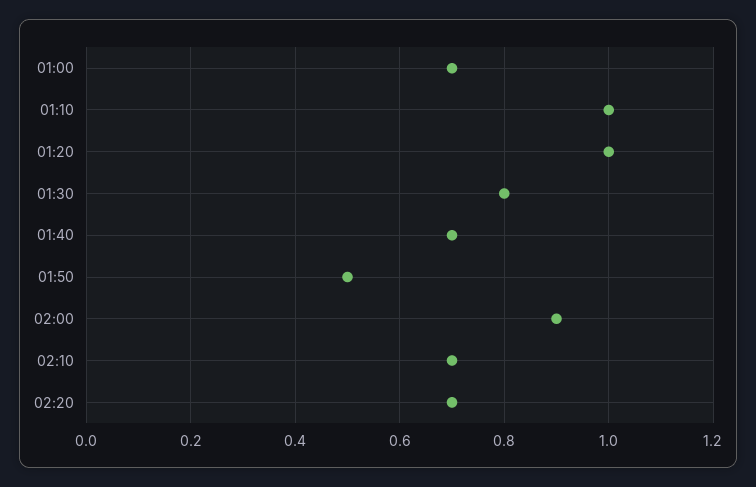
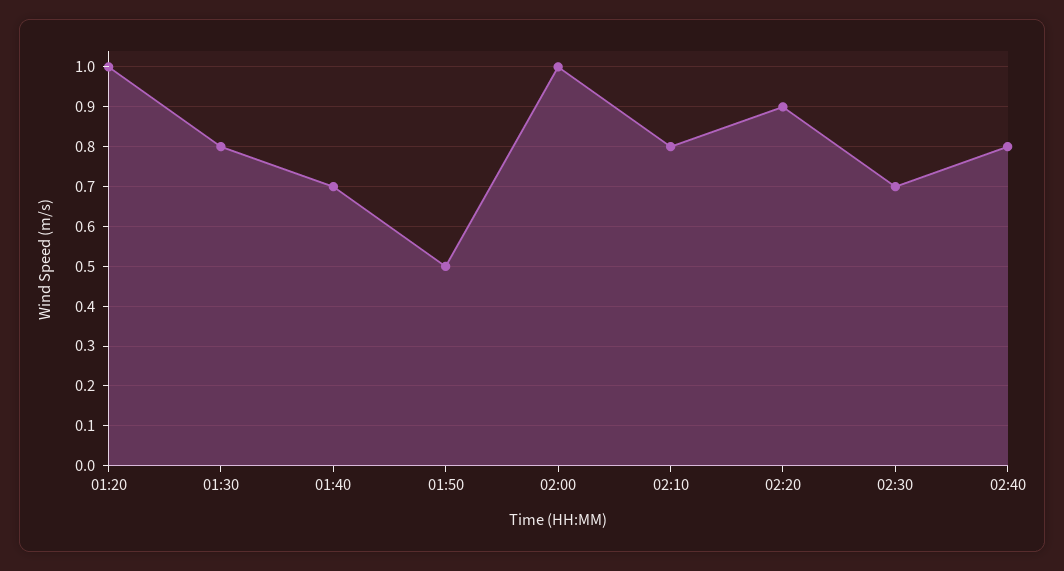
01:00: 0.7 -> none
01:10: 1 -> none
02:00: 0.9 -> 1
02:10: 0.7 -> 0.8
02:20: 0.7 -> 0.9
02:30: none -> 0.7
02:40: none -> 0.8

